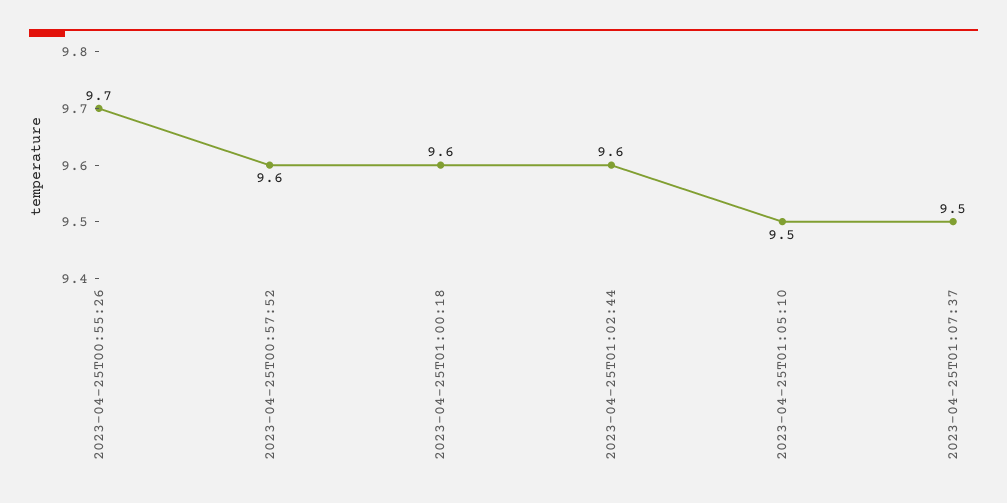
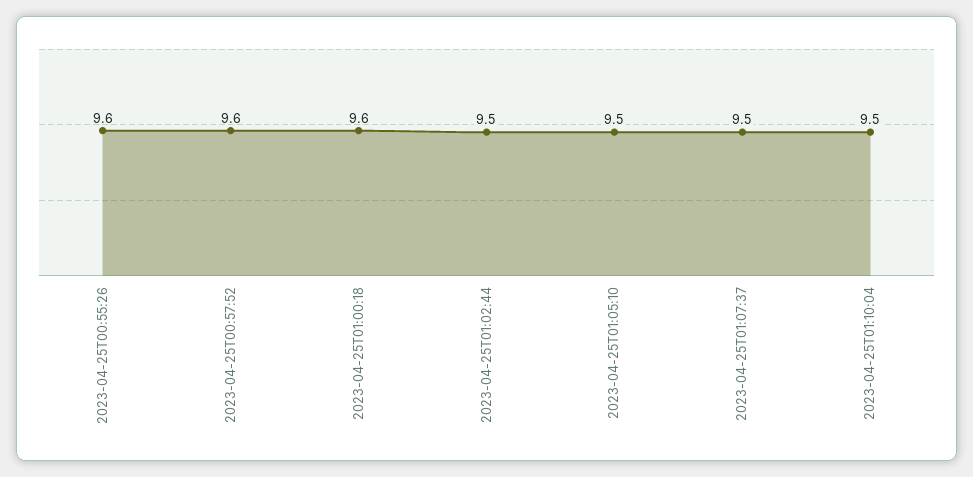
2023-04-25T00:55:26: 9.7 -> 9.6
2023-04-25T01:02:44: 9.6 -> 9.5
2023-04-25T01:10:04: none -> 9.5

